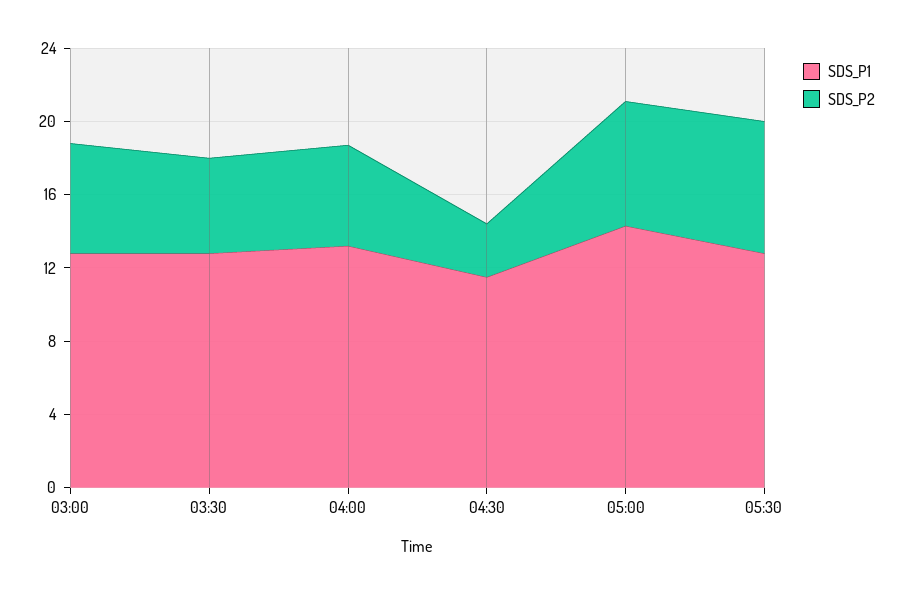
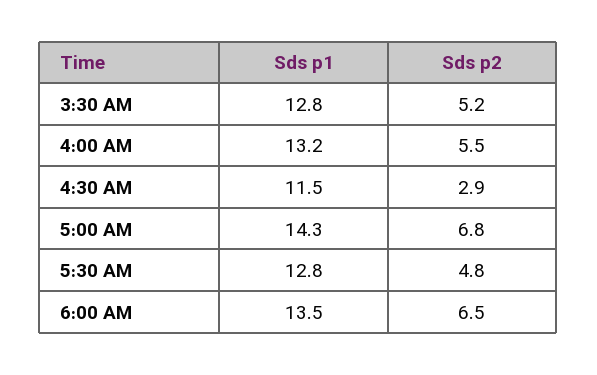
SDS_P1, 03:00: 13 -> none
SDS_P2, 03:00: 6 -> none
SDS_P2, 05:30: 7 -> 4.8
SDS_P1, 6:00 AM: none -> 13.5
SDS_P2, 6:00 AM: none -> 6.5

